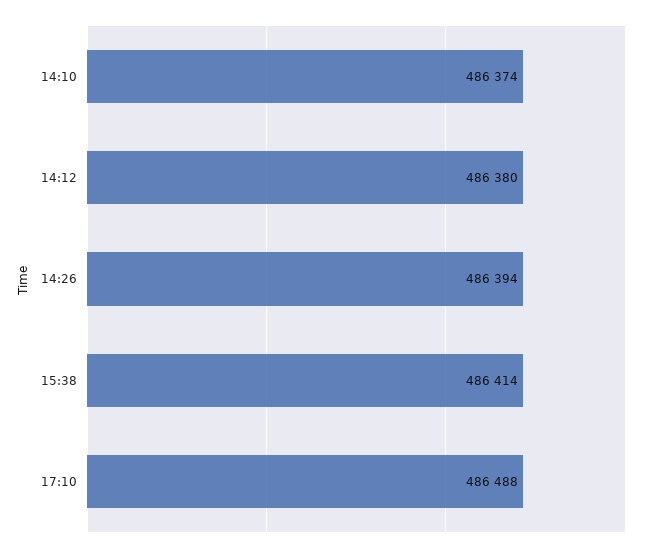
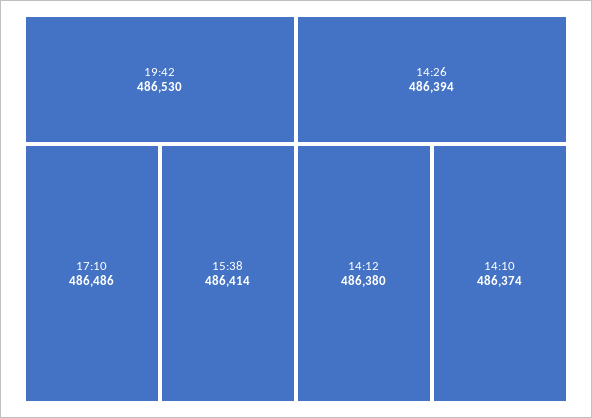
17:10: 486488 -> 486486
19:42: none -> 486530

